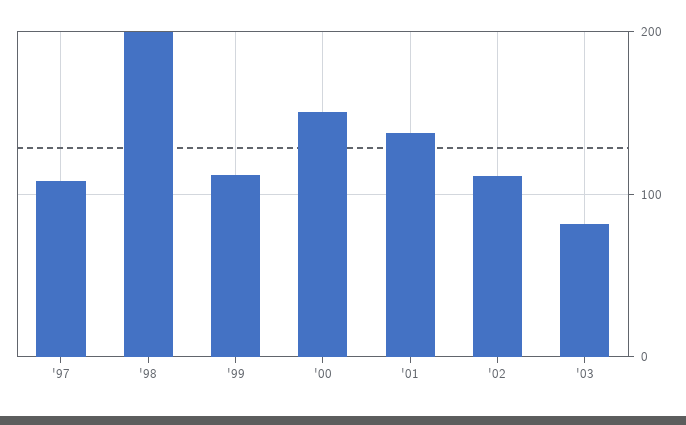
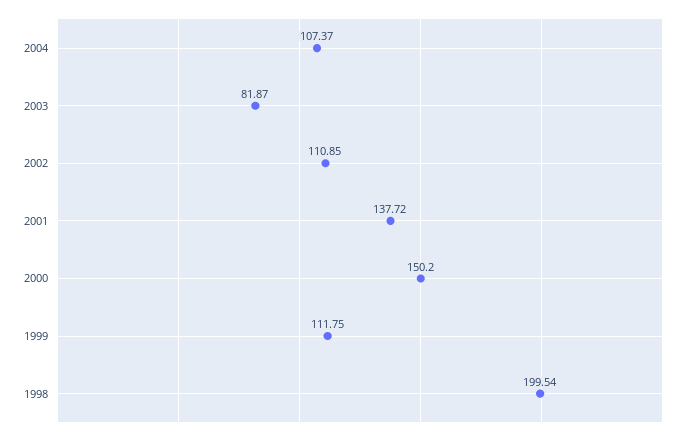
'97: 110 -> none
2004: none -> 107.37

